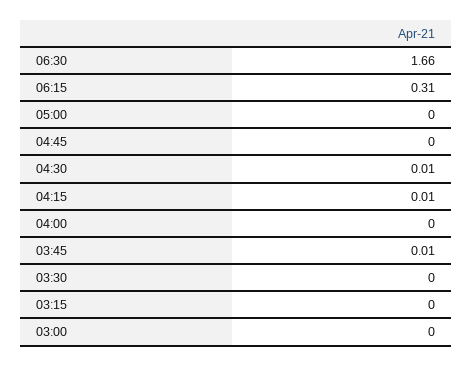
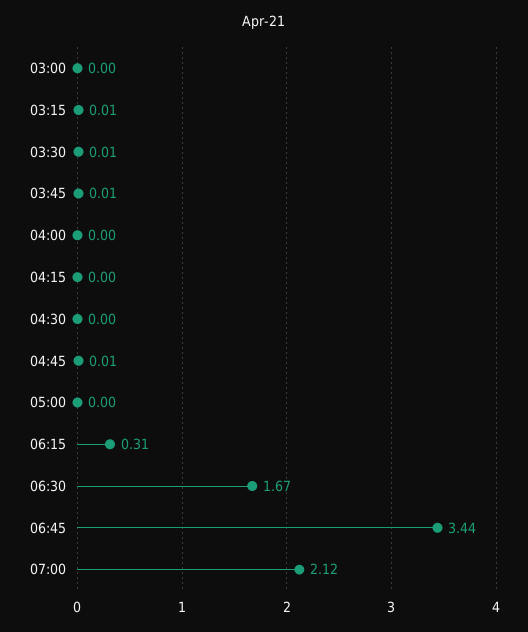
06:30: 1.66 -> 1.67
04:45: 0 -> 0.01
04:30: 0.01 -> 0
04:15: 0.01 -> 0
03:30: 0 -> 0.01
03:15: 0 -> 0.01
06:45: none -> 3.44
07:00: none -> 2.12

